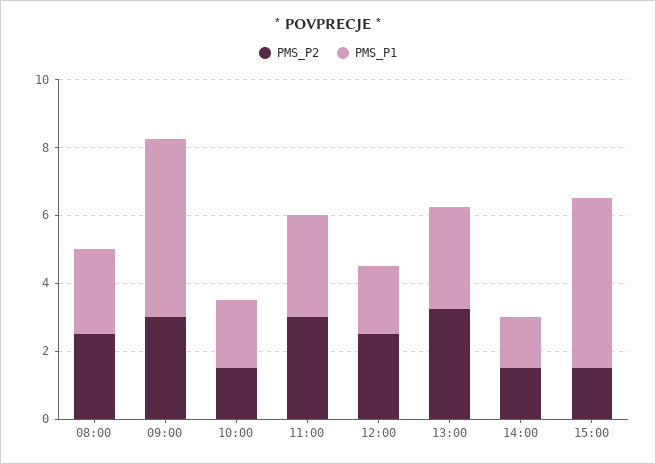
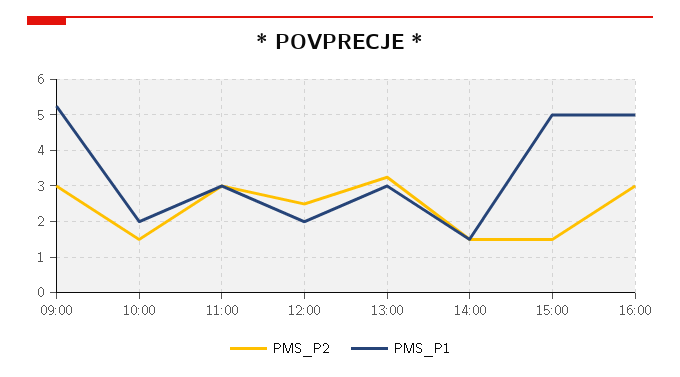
PMS_P2, 08:00: 2.5 -> none
PMS_P1, 08:00: 2.5 -> none
PMS_P2, 16:00: none -> 3
PMS_P1, 16:00: none -> 5

